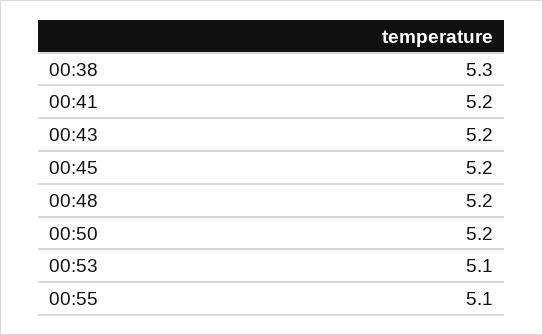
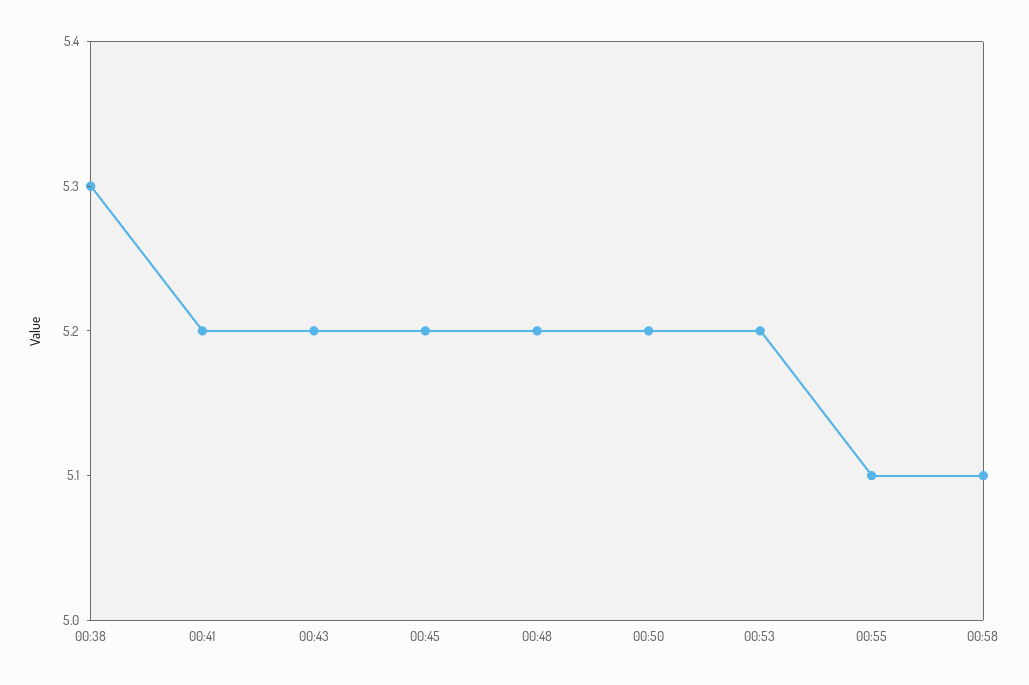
00:53: 5.1 -> 5.2
00:58: none -> 5.1

